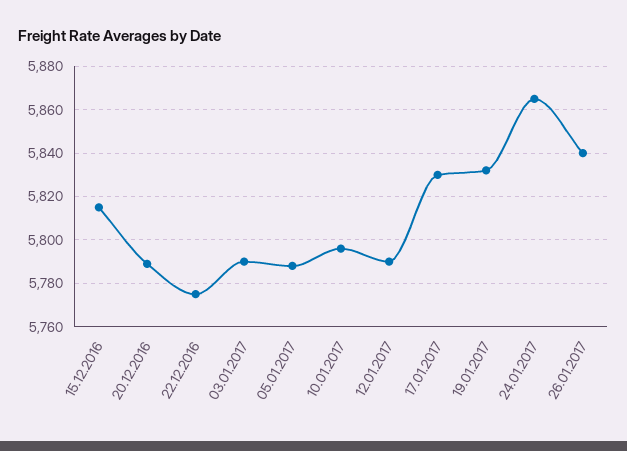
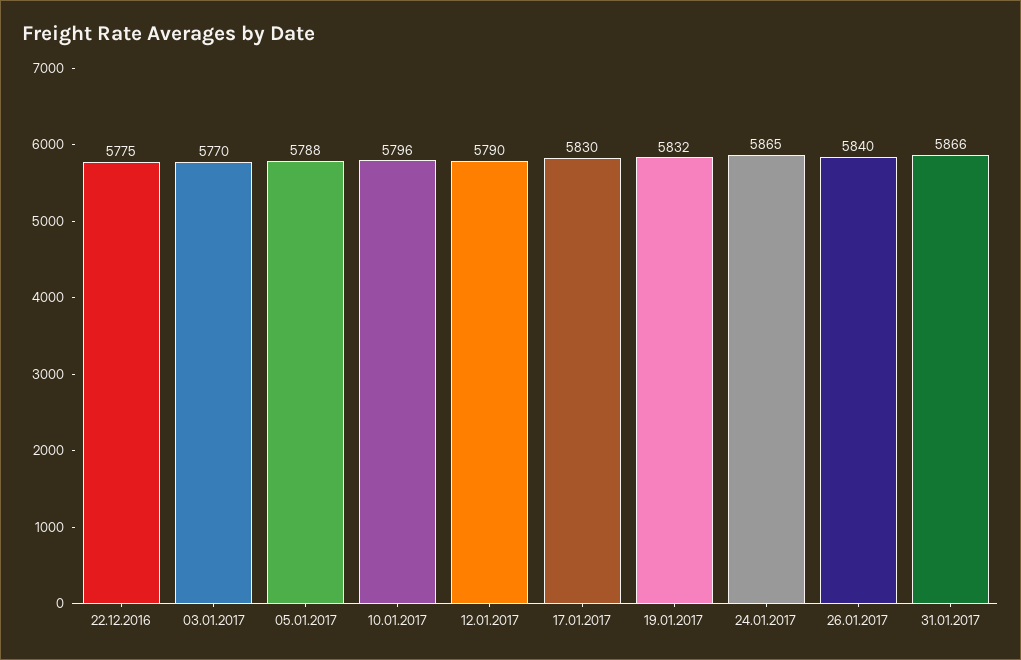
15.12.2016: 5815 -> none
20.12.2016: 5790 -> none
03.01.2017: 5790 -> 5770
31.01.2017: none -> 5866

